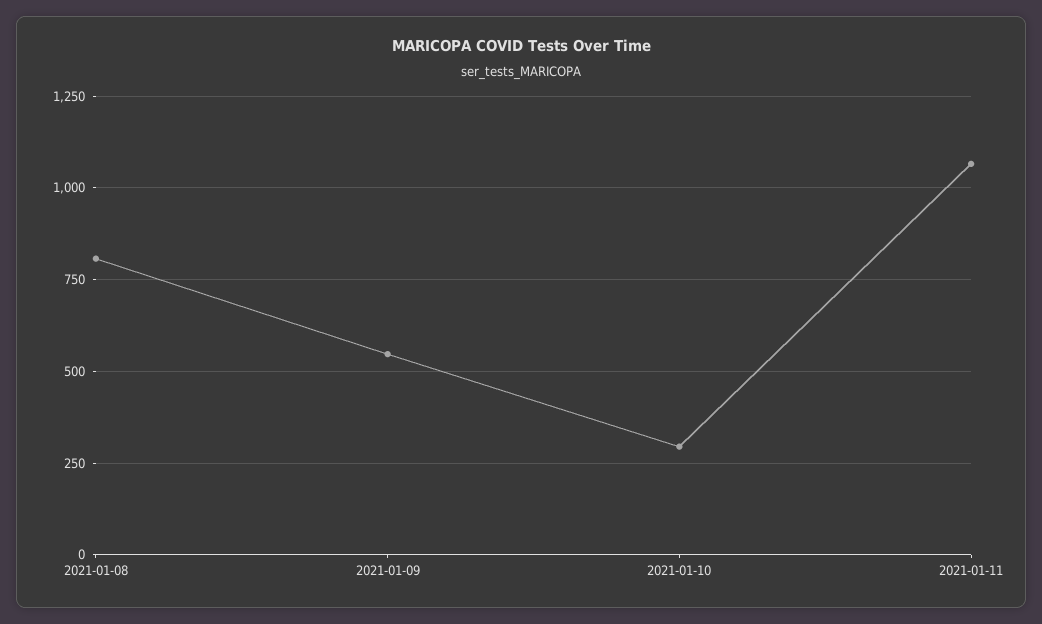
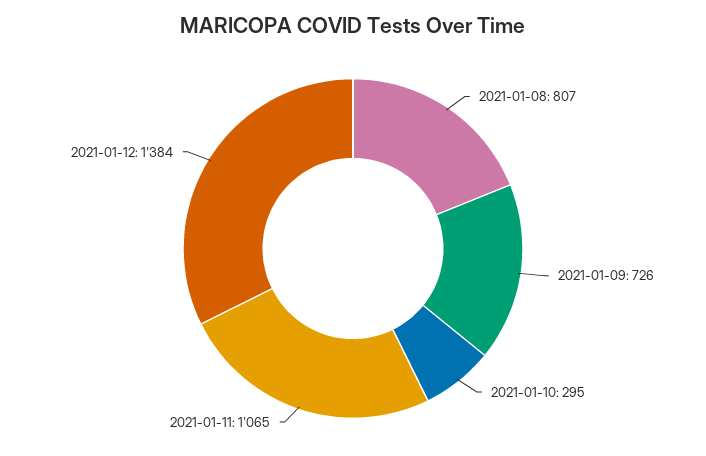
2021-01-09: 550 -> 726
2021-01-12: none -> 1384

